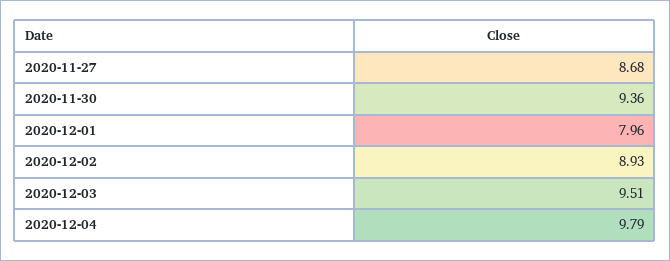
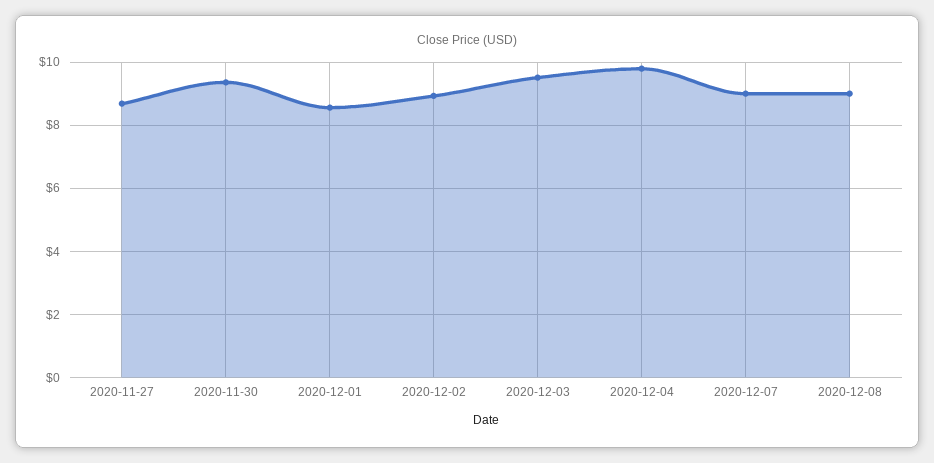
2020-12-01: 7.96 -> 8.6
2020-12-07: none -> 9
2020-12-08: none -> 9

